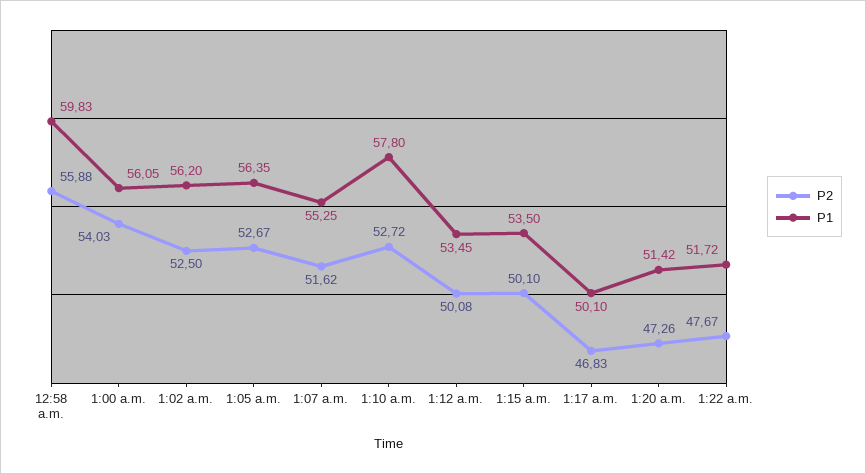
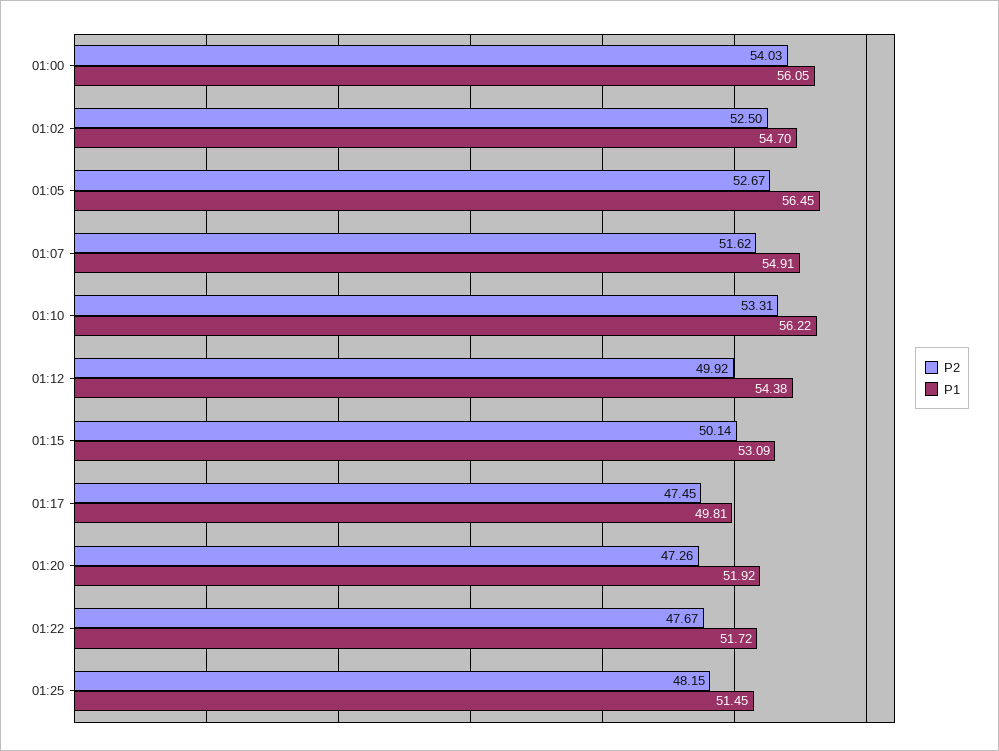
P2, 12:58 a.m.: 55.88 -> none
P1, 12:58 a.m.: 59.83 -> none
P1, 1:02 a.m.: 56.2 -> 54.7
P1, 1:05 a.m.: 56.35 -> 56.45
P1, 1:07 a.m.: 55.25 -> 54.91
P2, 1:10 a.m.: 52.72 -> 53.31
P1, 1:10 a.m.: 57.8 -> 56.22
P2, 1:12 a.m.: 50.08 -> 49.92
P1, 1:12 a.m.: 53.45 -> 54.38
P2, 1:15 a.m.: 50.1 -> 50.14
P1, 1:15 a.m.: 53.5 -> 53.09
P2, 1:17 a.m.: 46.83 -> 47.45
P1, 1:17 a.m.: 50.1 -> 49.81
P1, 1:20 a.m.: 51.42 -> 51.92
P2, 01:25: none -> 48.15
P1, 01:25: none -> 51.45

